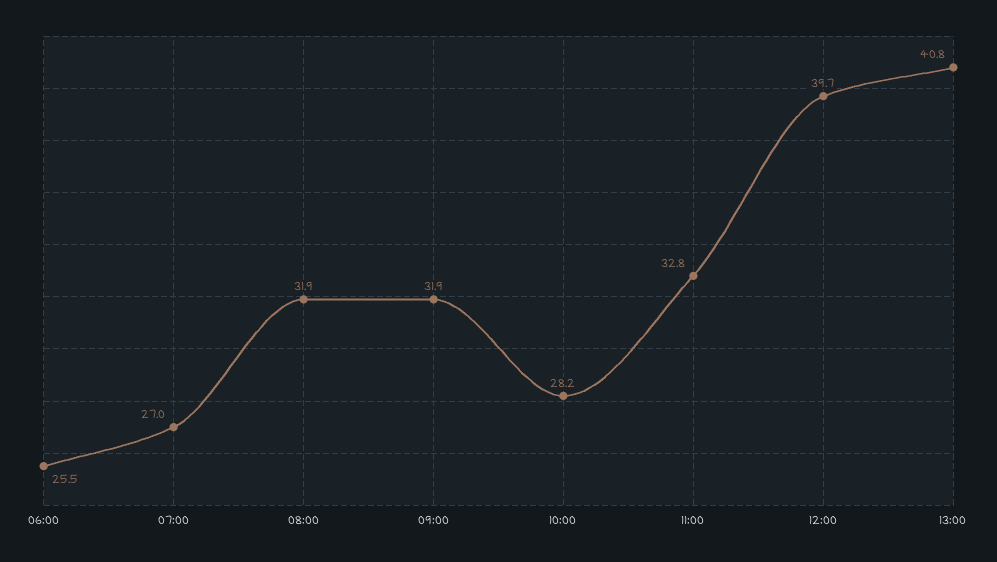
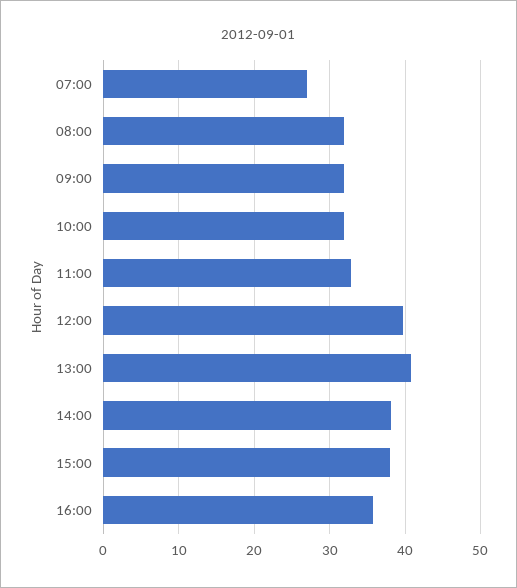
06:00: 25.5 -> none
10:00: 28.2 -> 32
14:00: none -> 38
15:00: none -> 38
16:00: none -> 36

